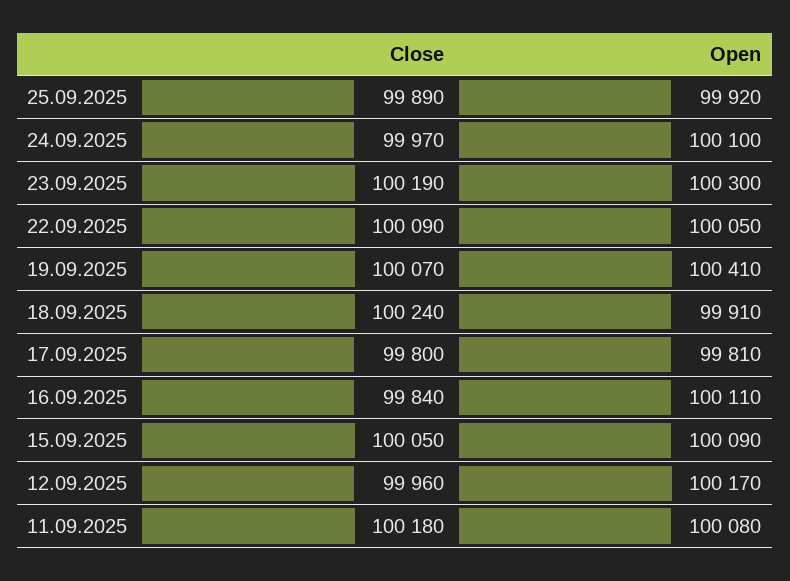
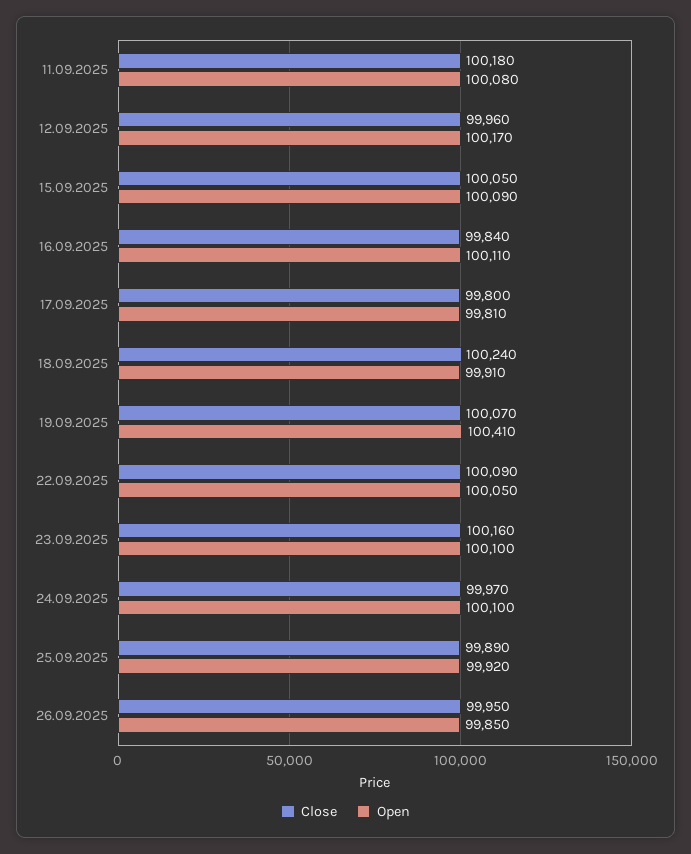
Close, 23.09.2025: 100190 -> 100160
Open, 23.09.2025: 100300 -> 100100
Close, 26.09.2025: none -> 99950
Open, 26.09.2025: none -> 99850

